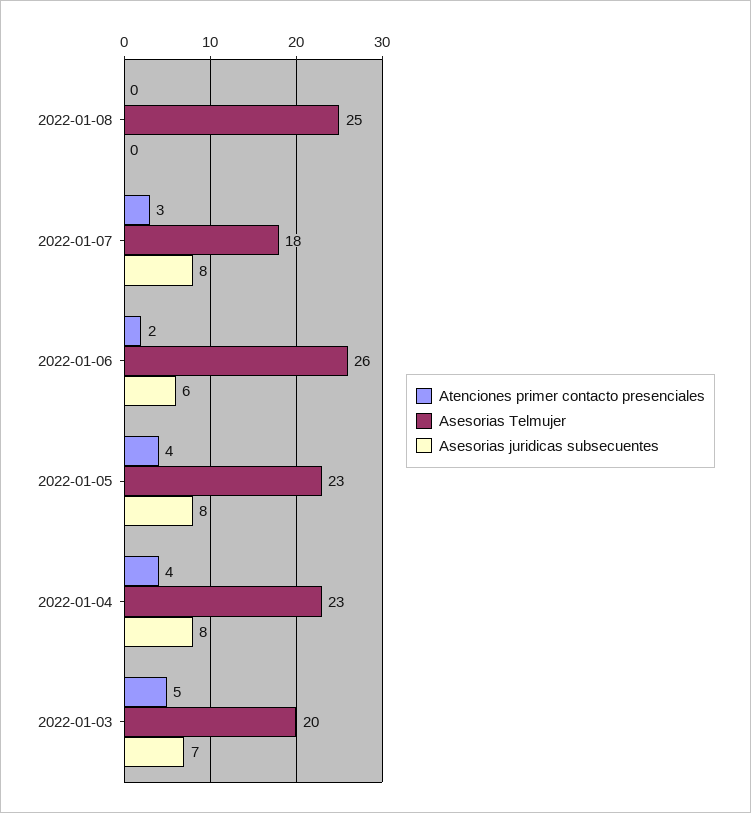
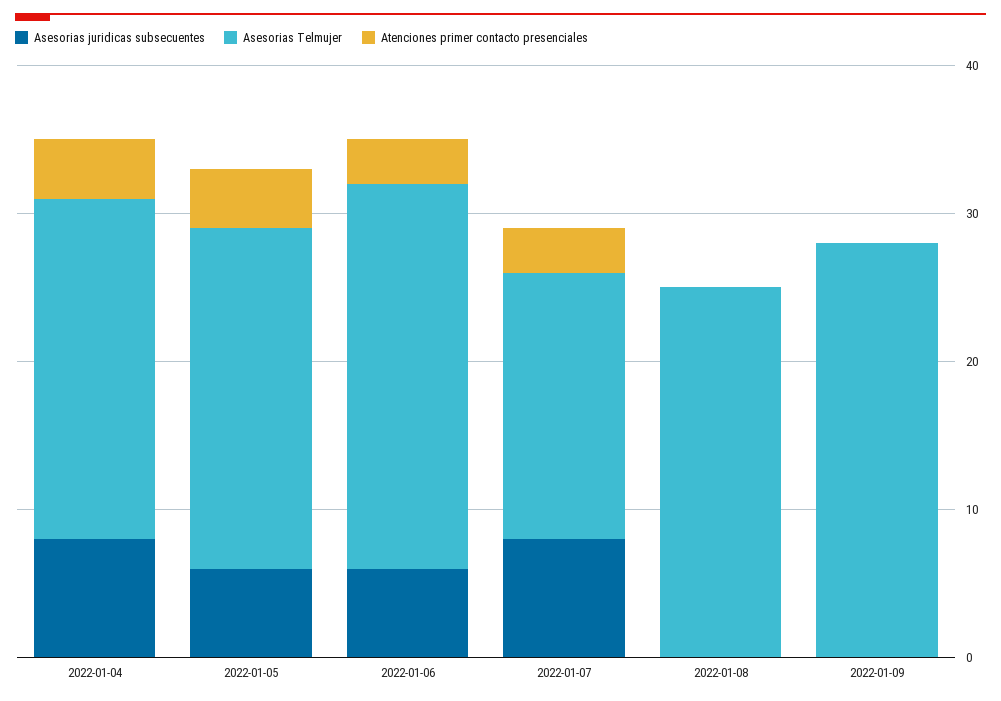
Atenciones primer contacto presenciales, 2022-01-06: 2 -> 3
Asesorias juridicas subsecuentes, 2022-01-05: 8 -> 6
Atenciones primer contacto presenciales, 2022-01-03: 5 -> none
Asesorias Telmujer, 2022-01-03: 20 -> none
Asesorias juridicas subsecuentes, 2022-01-03: 7 -> none
Asesorias juridicas subsecuentes, 2022-01-09: none -> 0
Asesorias Telmujer, 2022-01-09: none -> 28
Atenciones primer contacto presenciales, 2022-01-09: none -> 0

